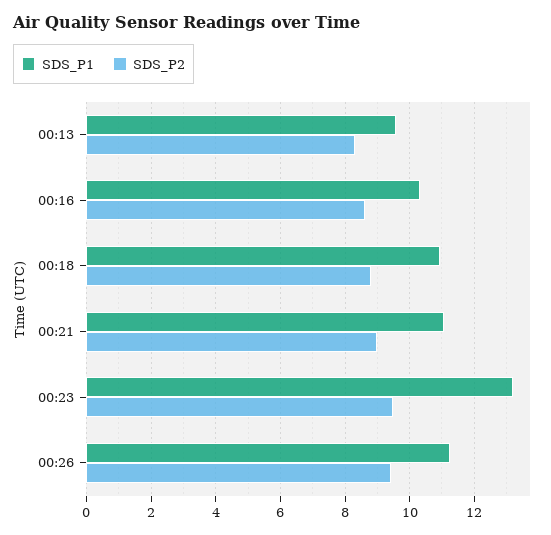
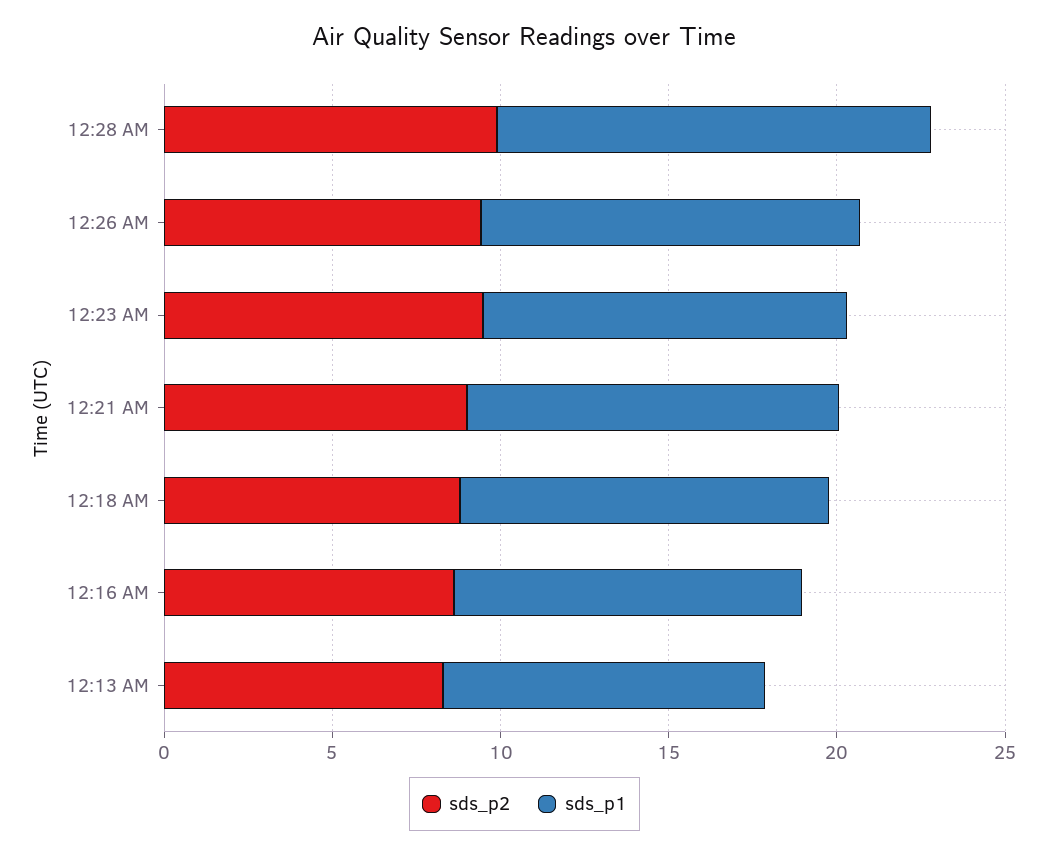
SDS_P1, 00:23: 13.2 -> 11
SDS_P2, 12:28 AM: none -> 10
SDS_P1, 12:28 AM: none -> 13

